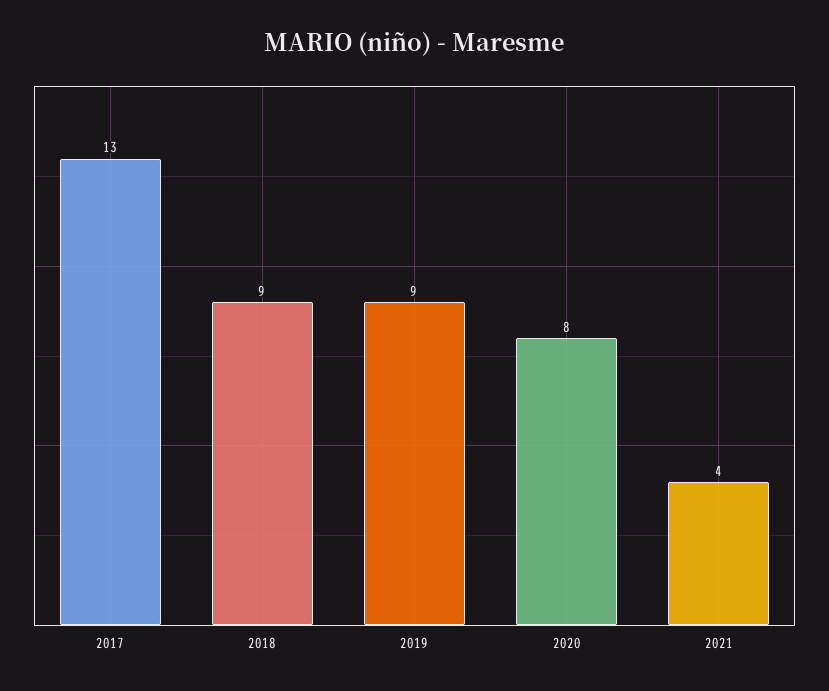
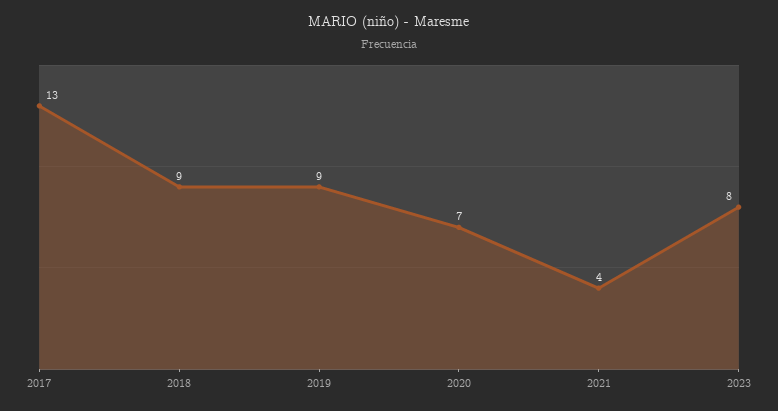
2020: 8 -> 7
2023: none -> 8

